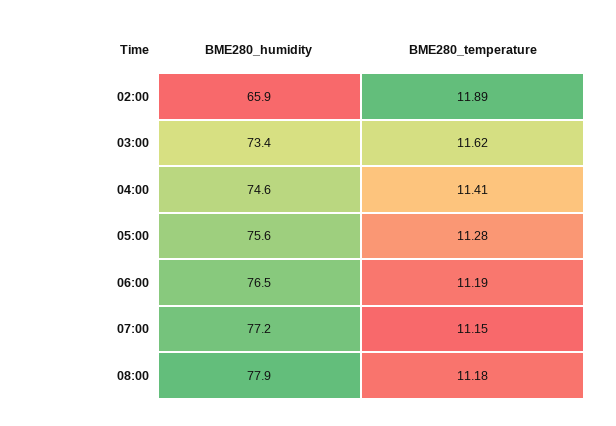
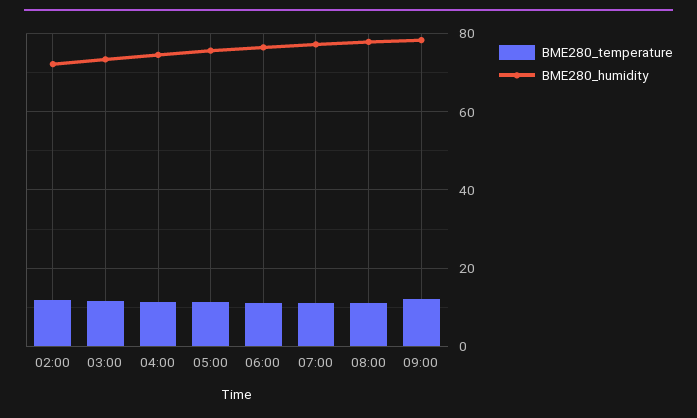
BME280_humidity, 02:00: 65.9 -> 72
BME280_temperature, 09:00: none -> 12
BME280_humidity, 09:00: none -> 78

